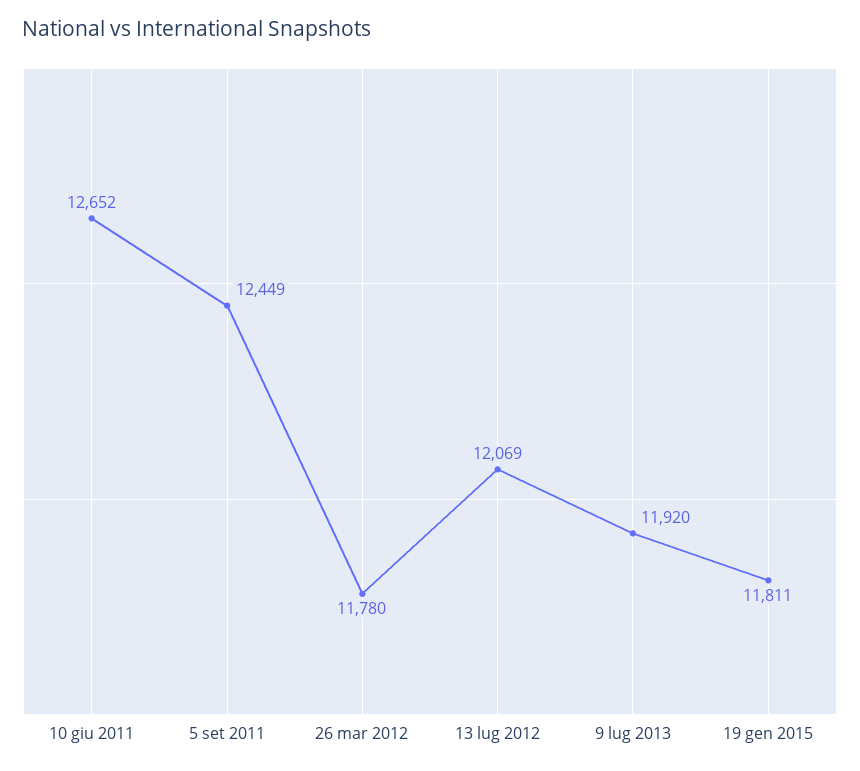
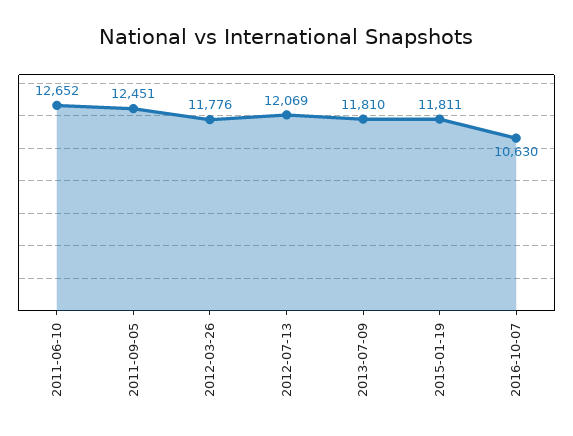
5 set 2011: 12449 -> 12451
26 mar 2012: 11780 -> 11776
9 lug 2013: 11920 -> 11810
2016-10-07: none -> 10630

